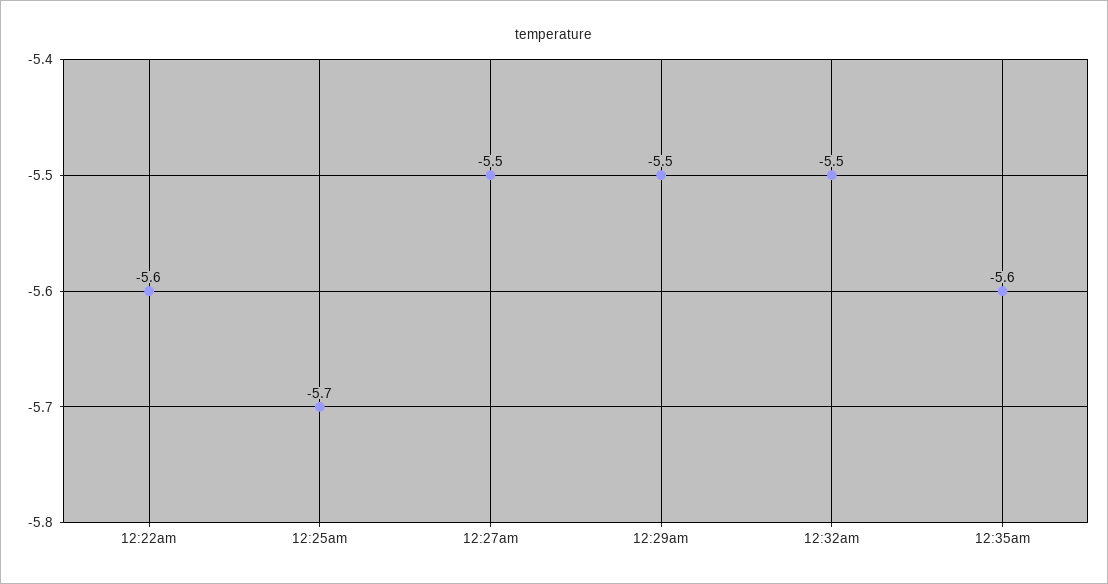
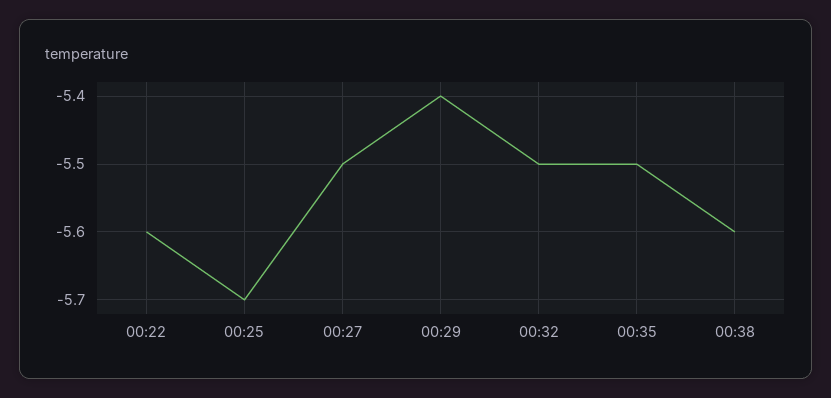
12:29am: -5.5 -> -5.4
12:35am: -5.6 -> -5.5
00:38: none -> -5.6

